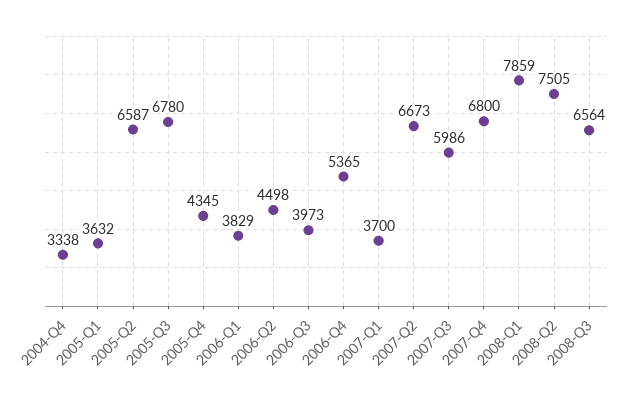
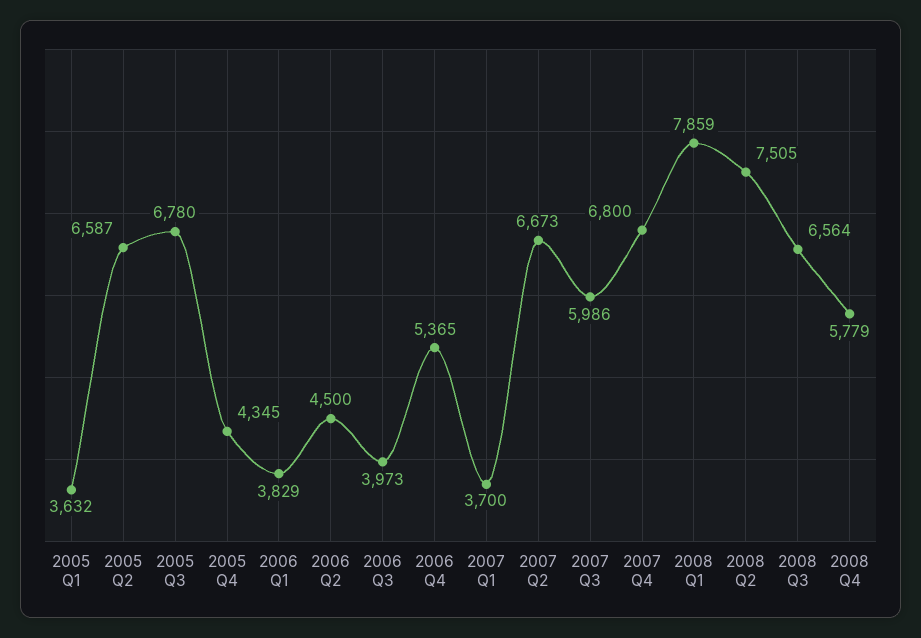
2004-Q4: 3338 -> none
2006-Q2: 4498 -> 4500
2008 Q4: none -> 5779

